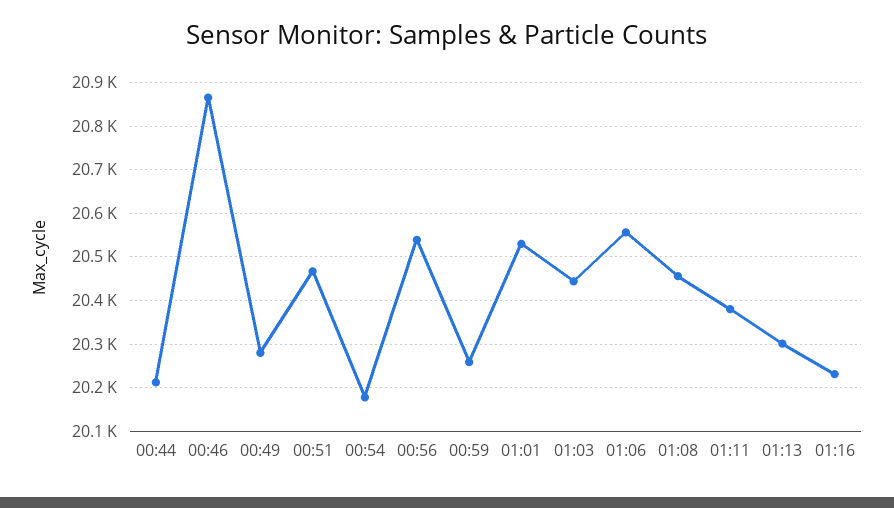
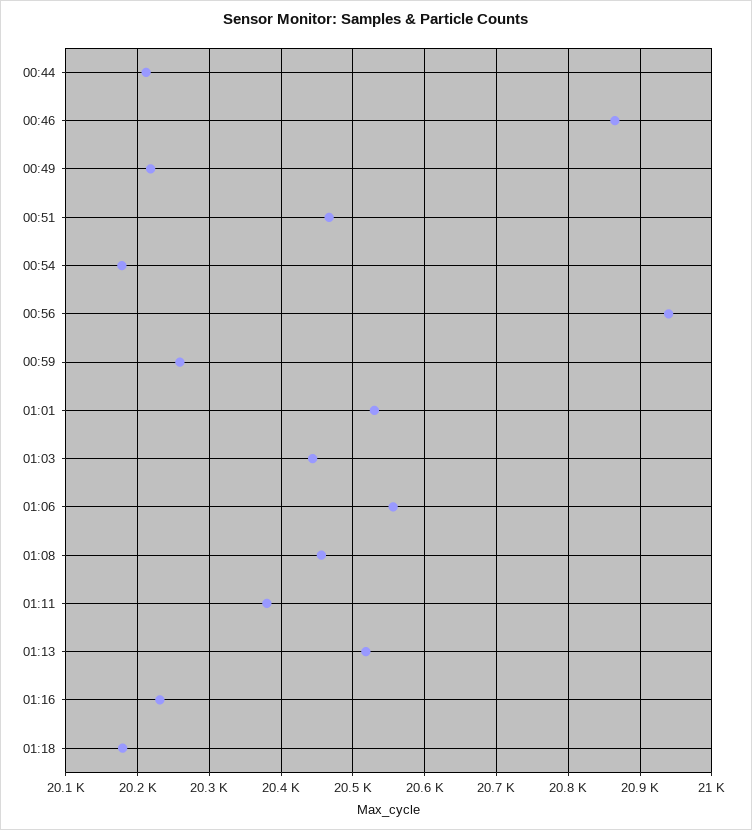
00:49: 20280 -> 20220
00:56: 20540 -> 20940
01:13: 20300 -> 20520
01:18: none -> 20180

